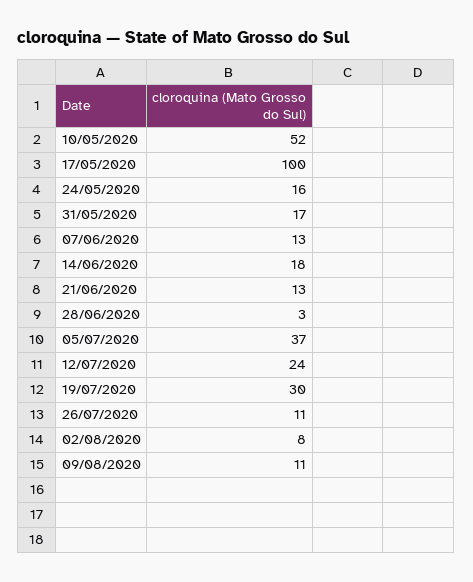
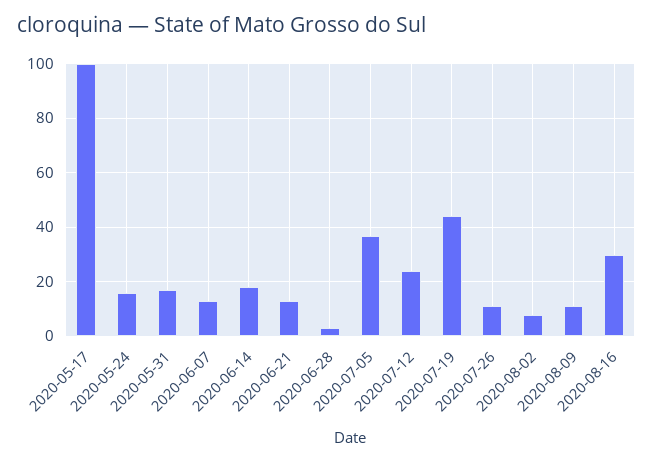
10/05/2020: 52 -> none
19/07/2020: 30 -> 45
2020-08-16: none -> 30

